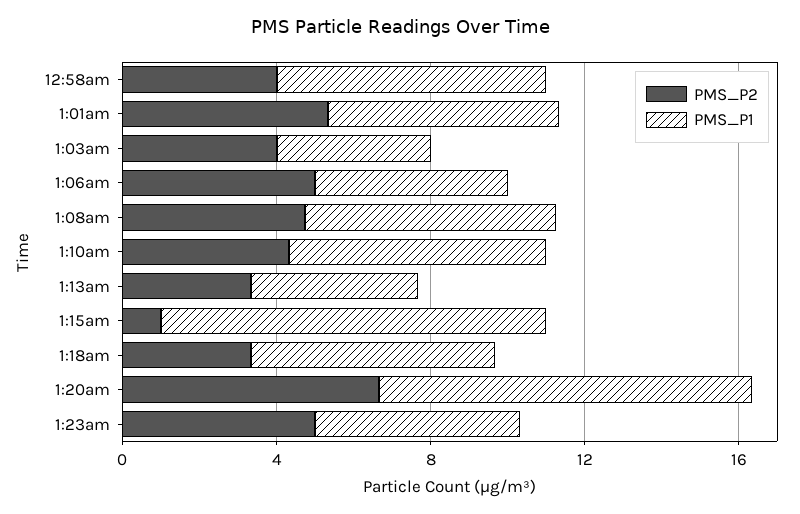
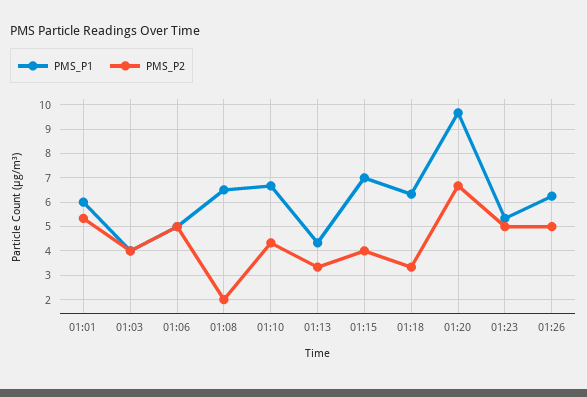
PMS_P2, 12:58am: 4 -> none
PMS_P1, 12:58am: 7 -> none
PMS_P2, 1:08am: 5 -> 2
PMS_P2, 1:15am: 1 -> 4
PMS_P1, 1:15am: 10 -> 7
PMS_P1, 01:26: none -> 6.25
PMS_P2, 01:26: none -> 5

